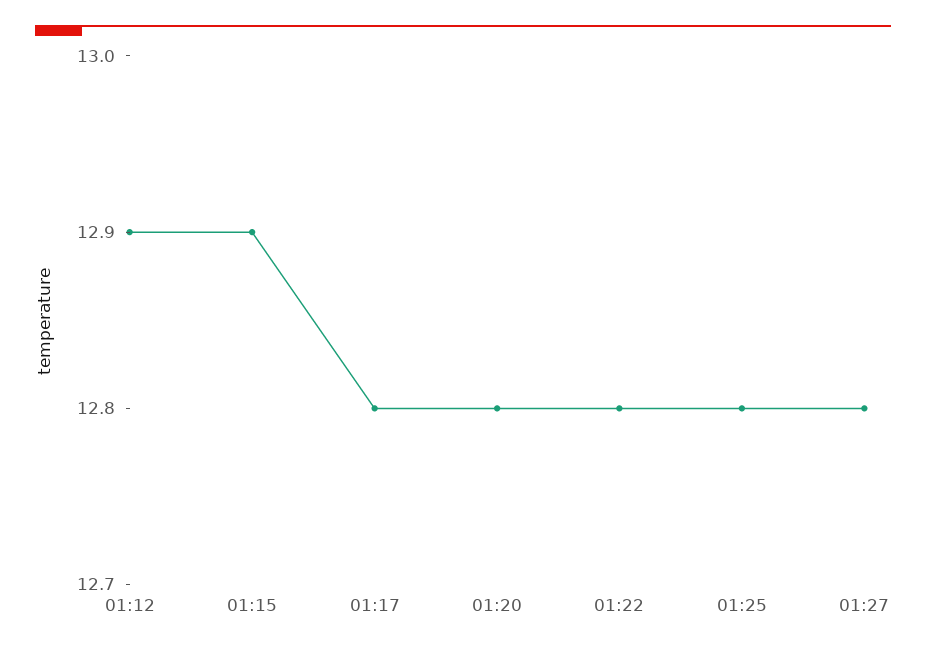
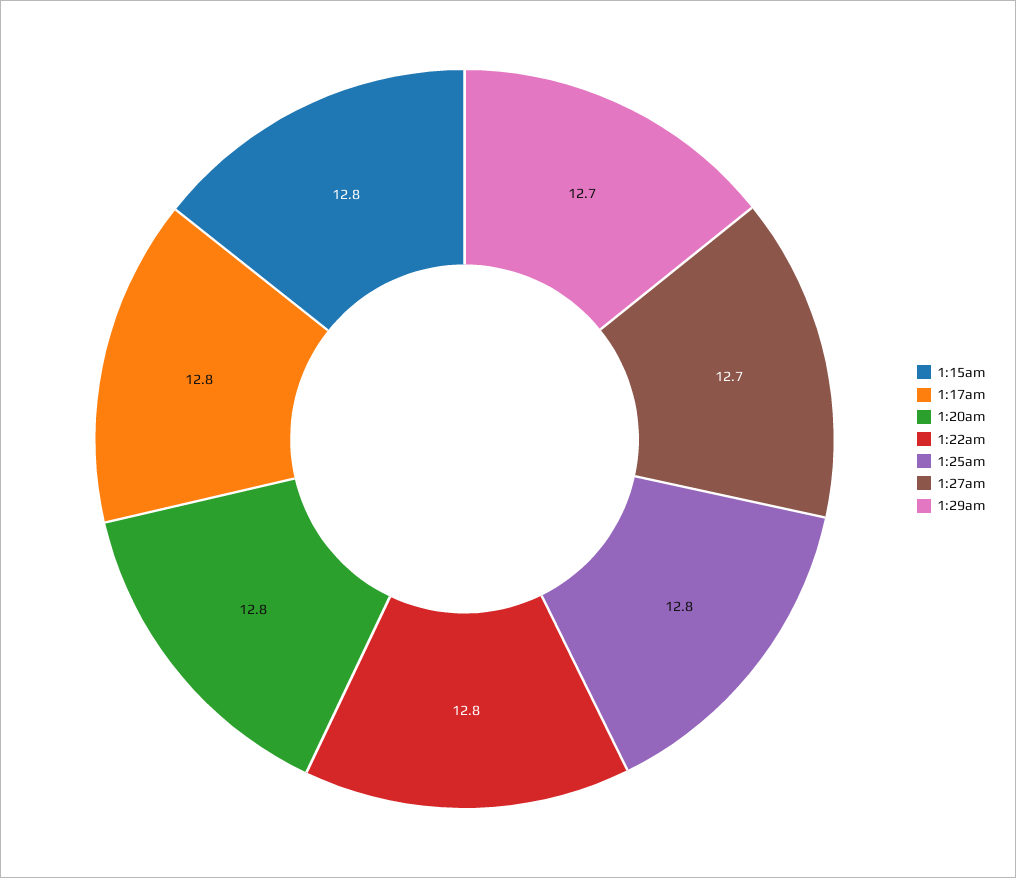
01:12: 12.9 -> none
01:15: 12.9 -> 12.8
01:27: 12.8 -> 12.7
1:29am: none -> 12.7

